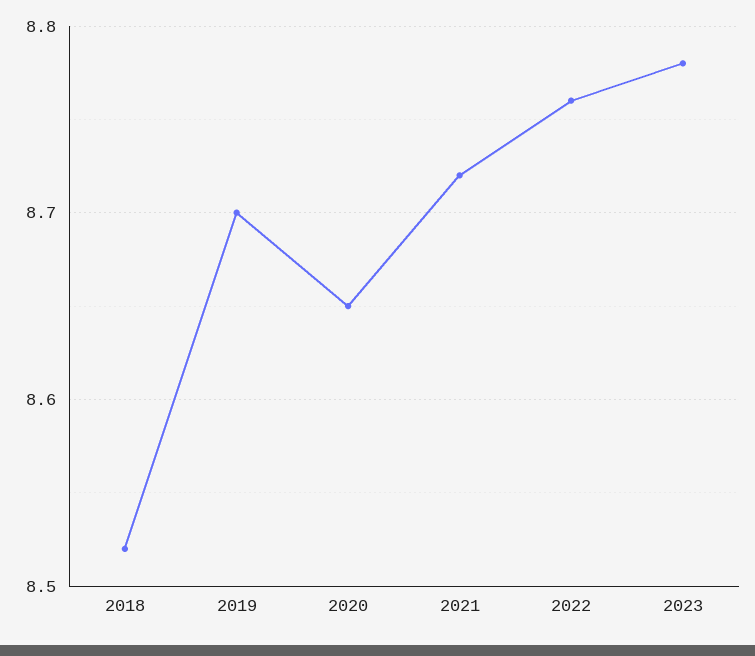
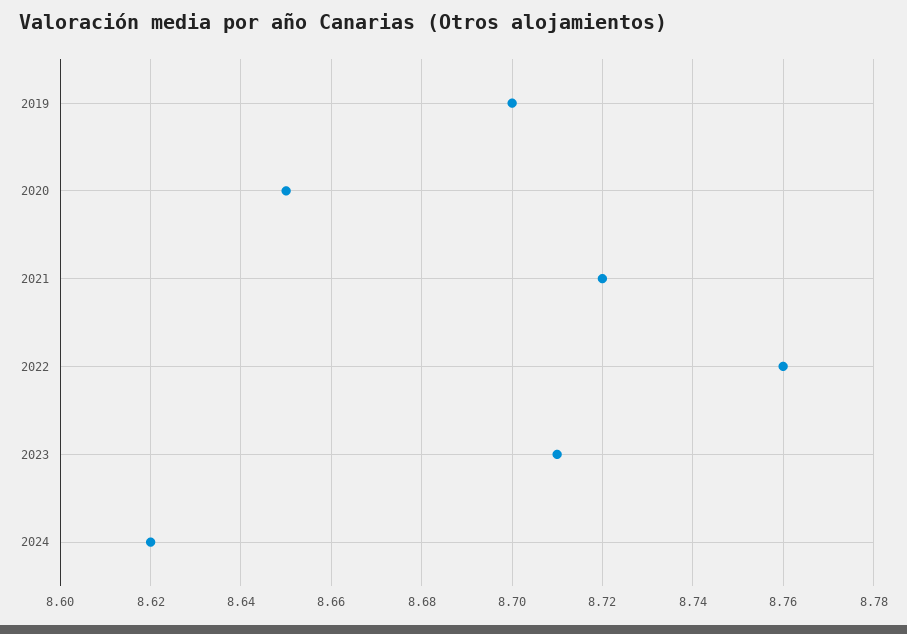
2018: 8.52 -> none
2023: 8.78 -> 8.71
2024: none -> 8.62

